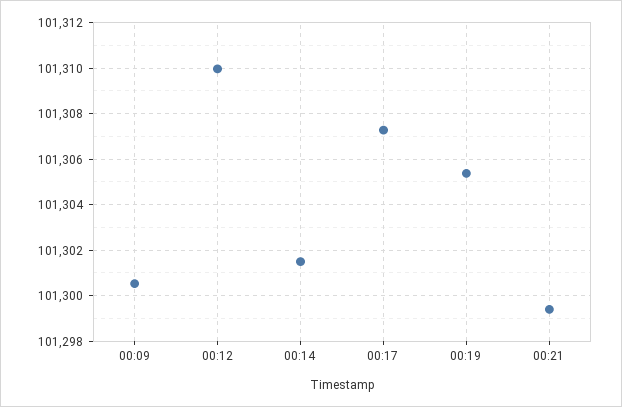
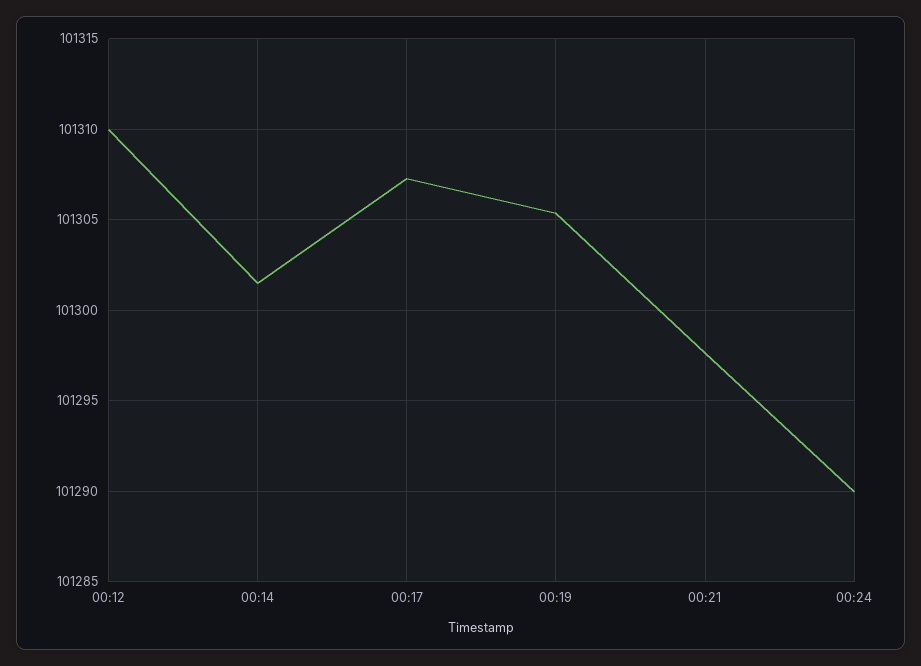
00:09: 101300.5 -> none
00:21: 101299.5 -> 101297.5
00:24: none -> 101290

